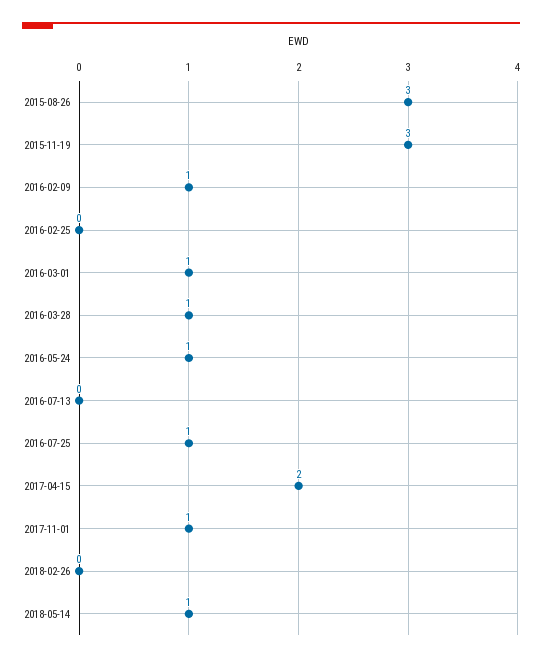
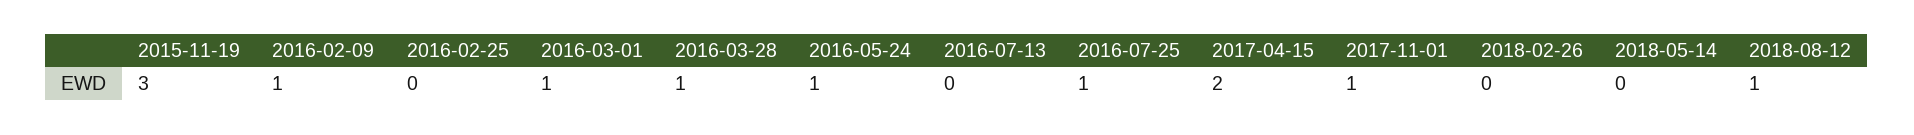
2015-08-26: 3 -> none
2018-05-14: 1 -> 0
2018-08-12: none -> 1

